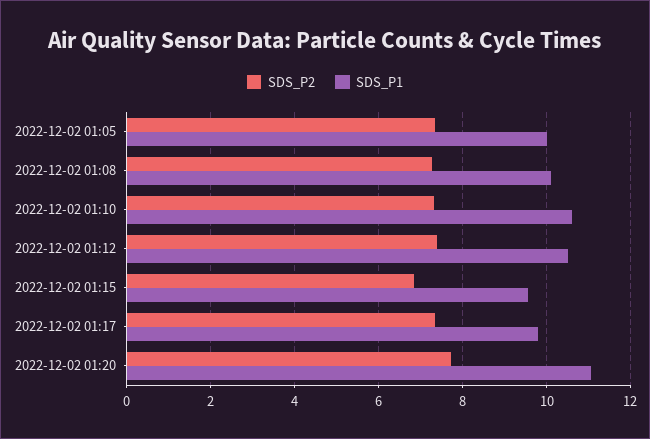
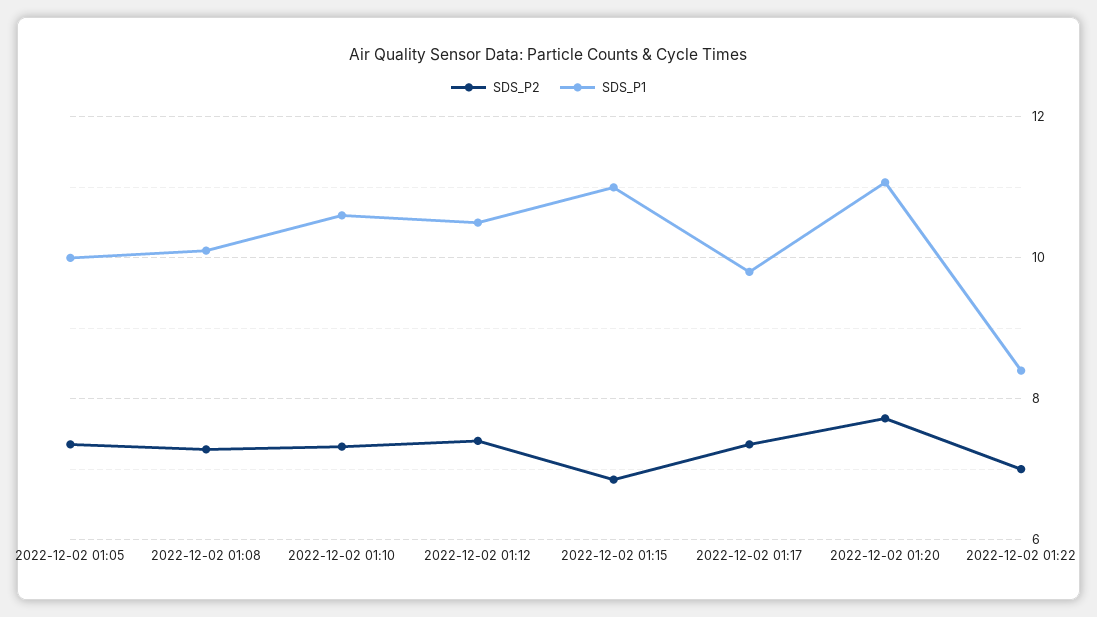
SDS_P1, 2022-12-02 01:15: 9.6 -> 11
SDS_P2, 2022-12-02 01:22: none -> 7
SDS_P1, 2022-12-02 01:22: none -> 8.4

